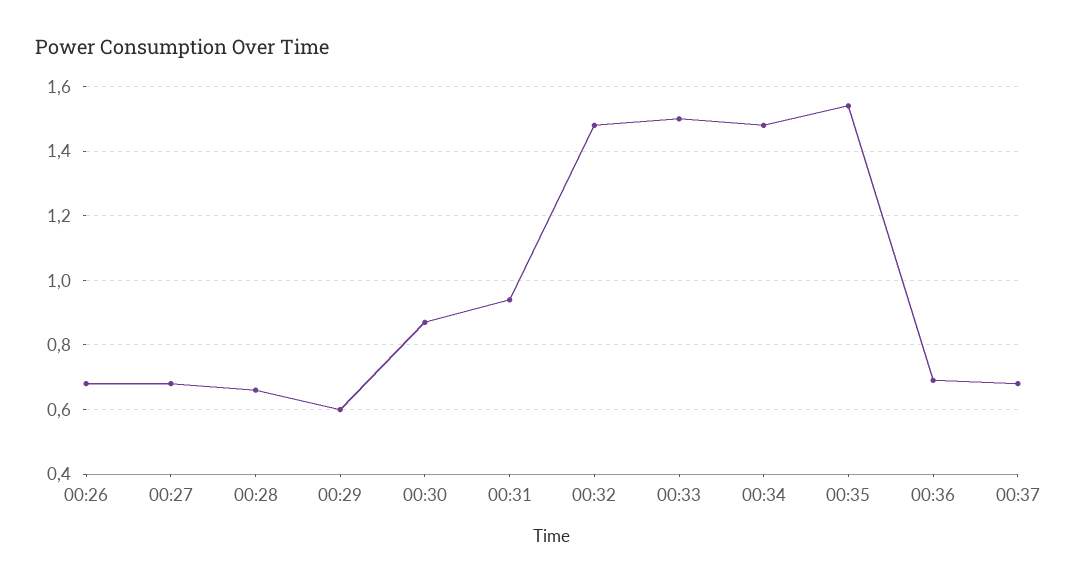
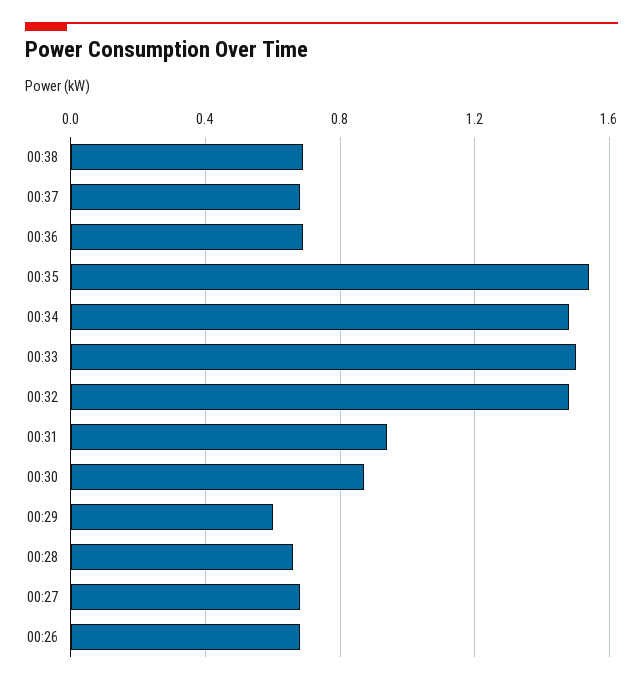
00:38: none -> 0.7

